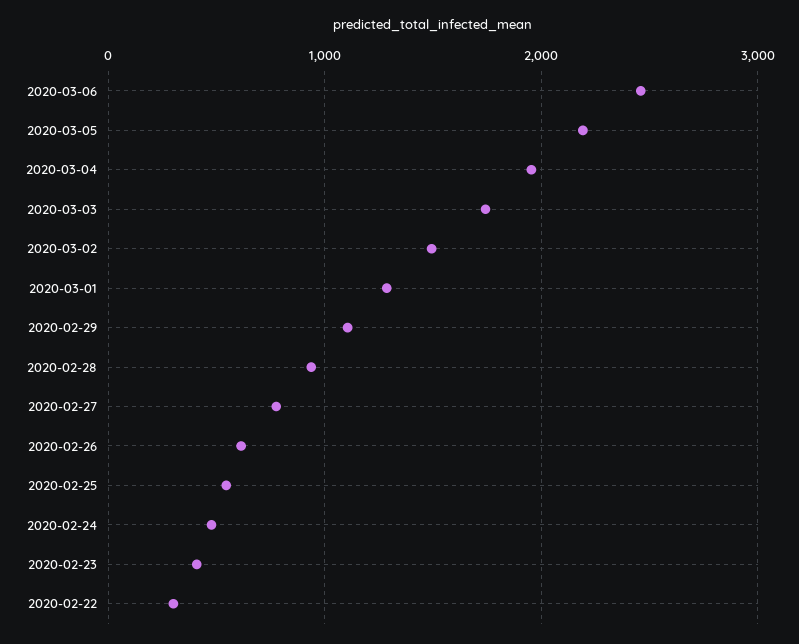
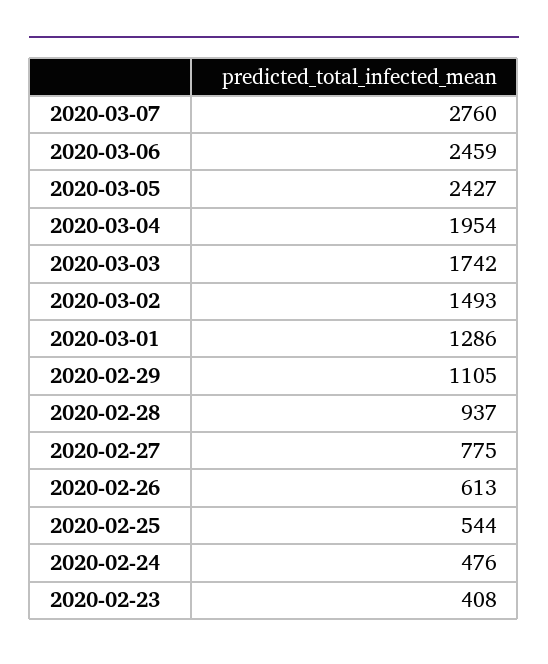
2020-03-05: 2200 -> 2427
2020-02-22: 300 -> none
2020-03-07: none -> 2760

